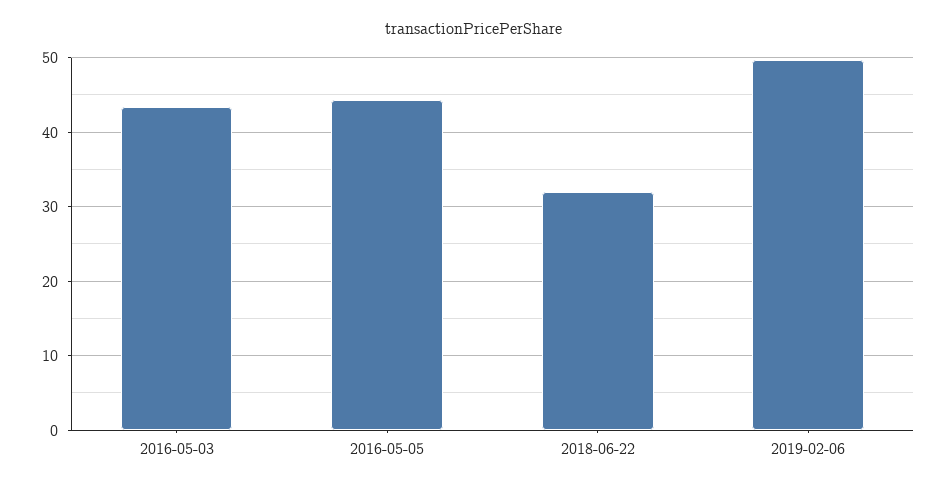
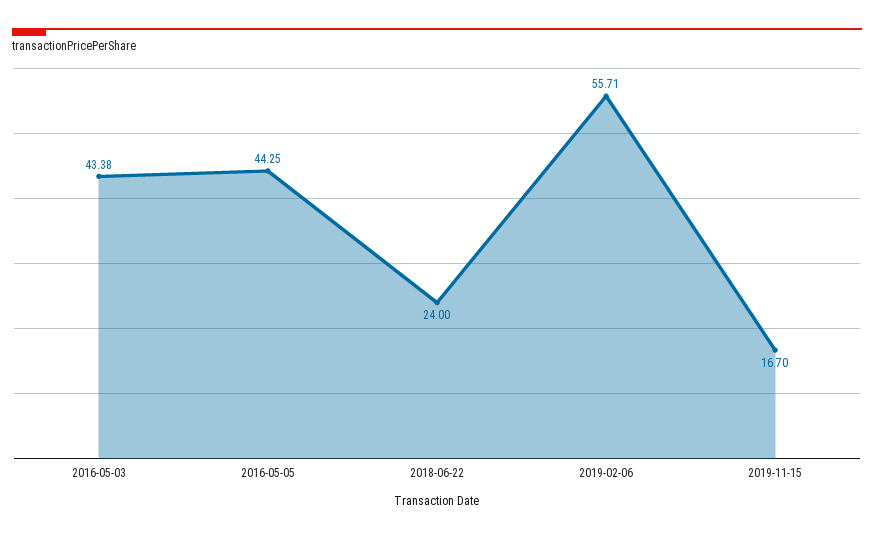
2018-06-22: 32 -> 24
2019-02-06: 50 -> 55.71
2019-11-15: none -> 16.7

